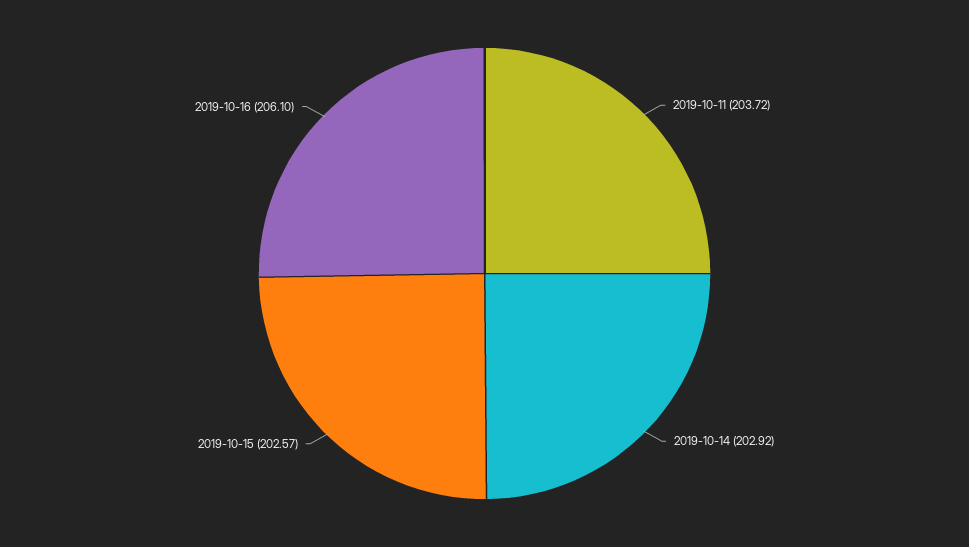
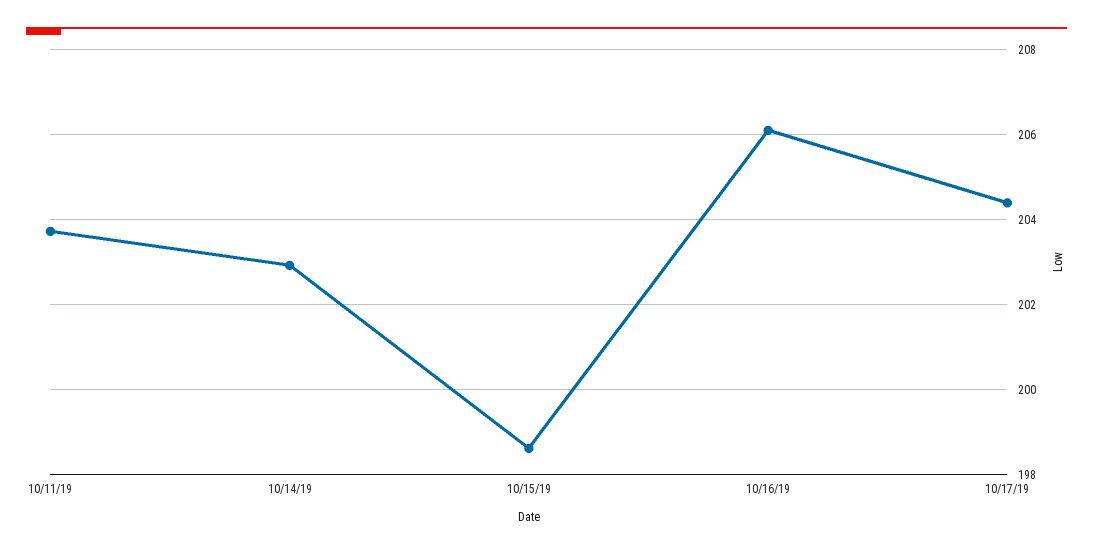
2019-10-15: 202.57 -> 198.6
10/17/19: none -> 204.4

